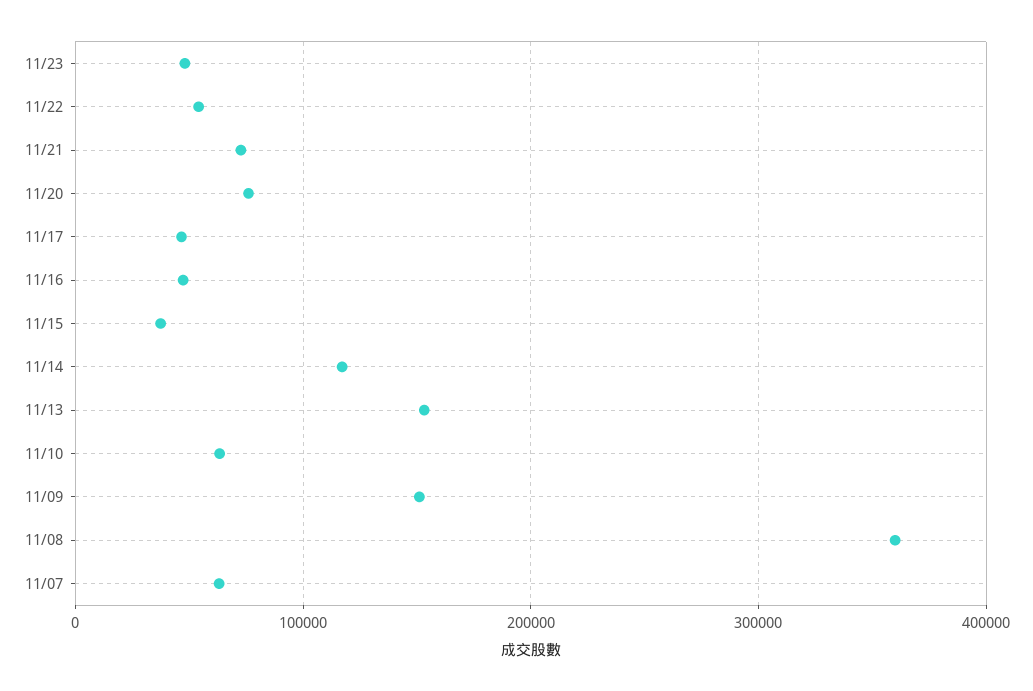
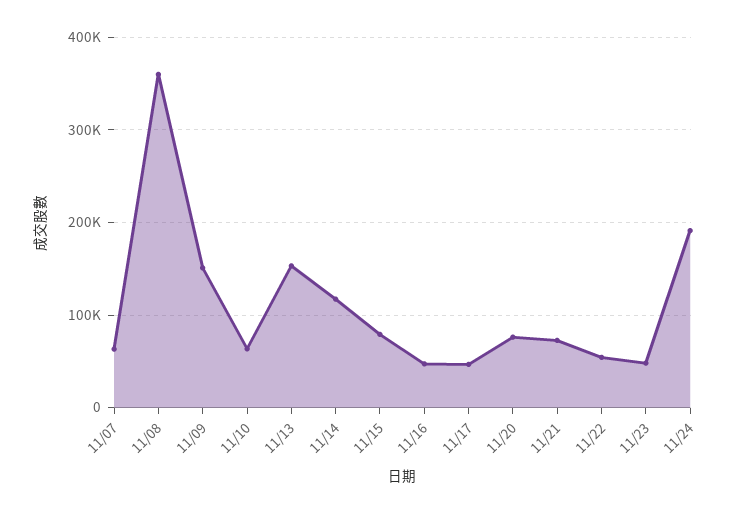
11/15: 40000 -> 80000
11/24: none -> 190000

